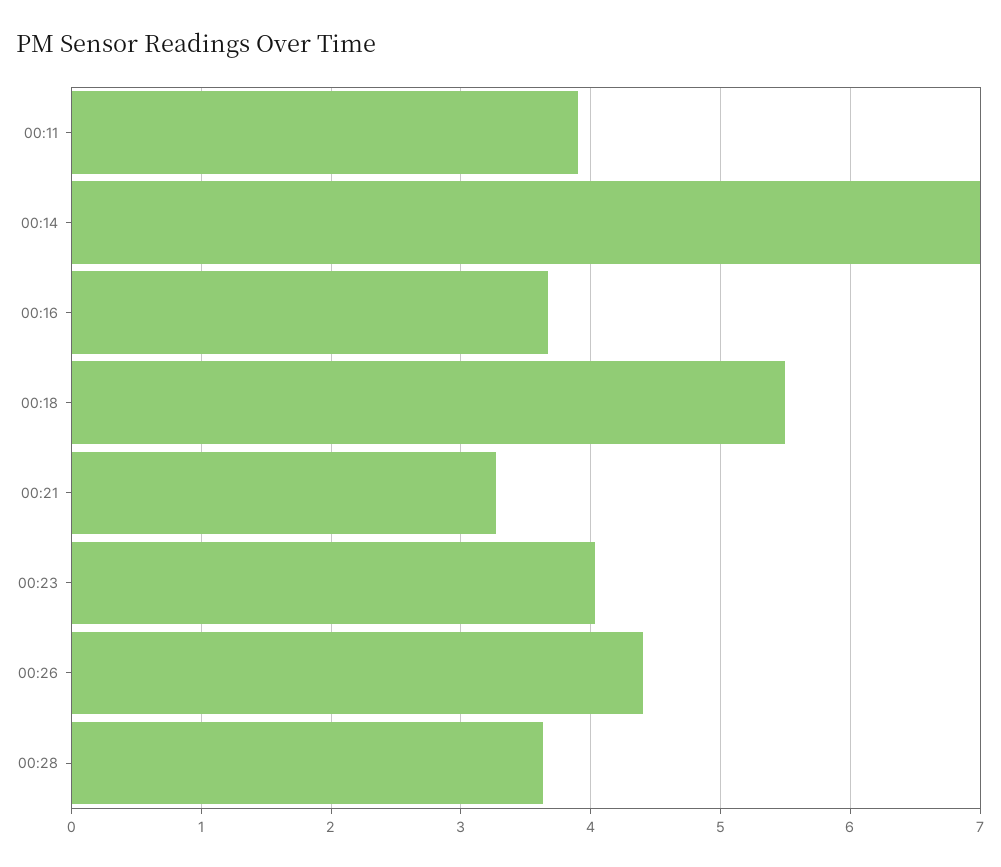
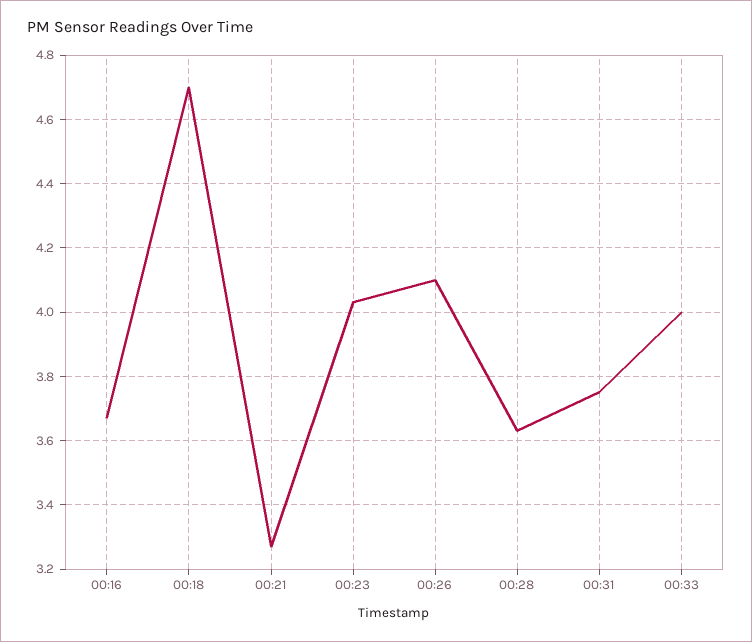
00:11: 3.9 -> none
00:14: 7 -> none
00:18: 5.5 -> 4.7
00:26: 4.4 -> 4.1
00:31: none -> 3.75
00:33: none -> 4

